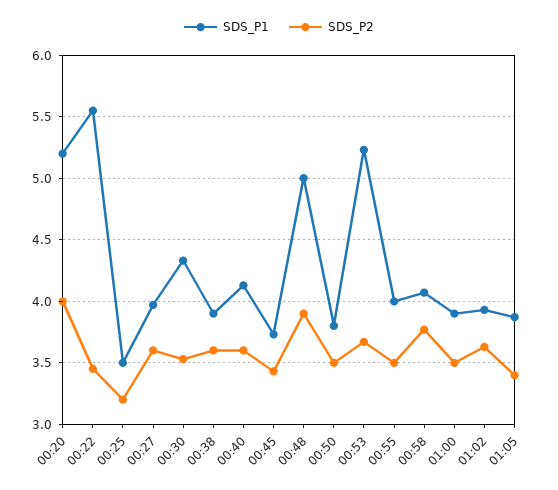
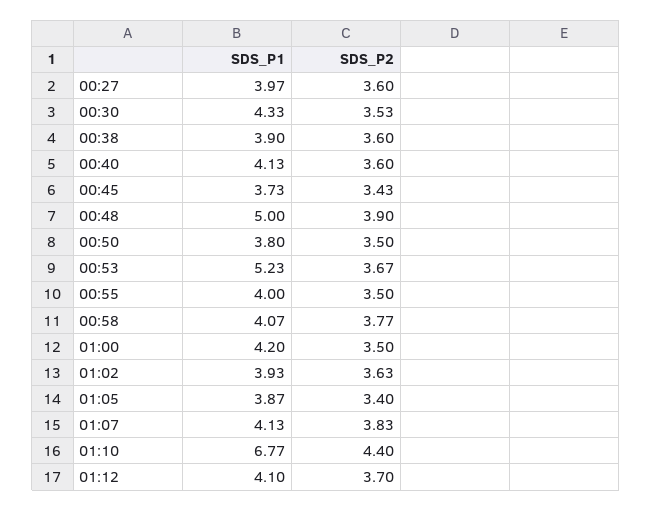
SDS_P1, 00:20: 5.2 -> none
SDS_P2, 00:20: 4 -> none
SDS_P1, 00:22: 5.55 -> none
SDS_P2, 00:22: 3.45 -> none
SDS_P1, 00:25: 3.5 -> none
SDS_P2, 00:25: 3.2 -> none
SDS_P1, 01:00: 3.9 -> 4.2
SDS_P1, 01:07: none -> 4.13
SDS_P2, 01:07: none -> 3.83
SDS_P1, 01:10: none -> 6.77
SDS_P2, 01:10: none -> 4.4
SDS_P1, 01:12: none -> 4.1
SDS_P2, 01:12: none -> 3.7

